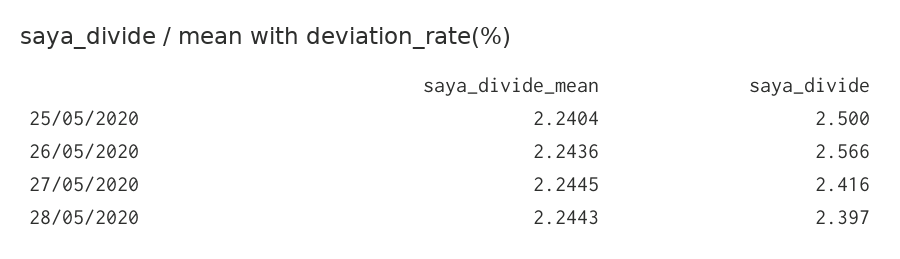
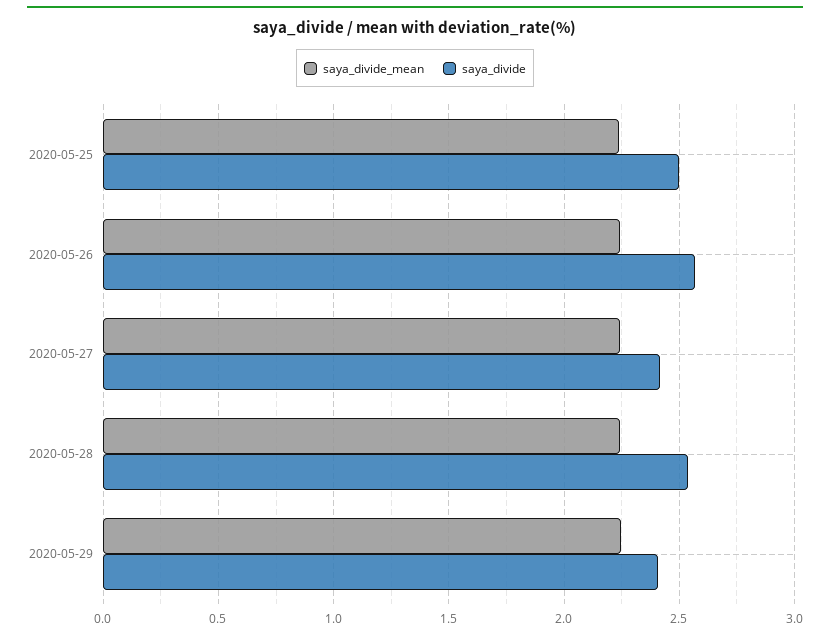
saya_divide, 28/05/2020: 2.397 -> 2.55
saya_divide_mean, 2020-05-29: none -> 2.25
saya_divide, 2020-05-29: none -> 2.4

